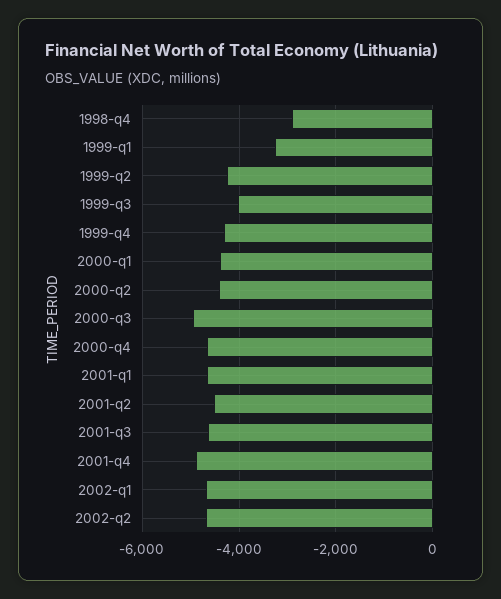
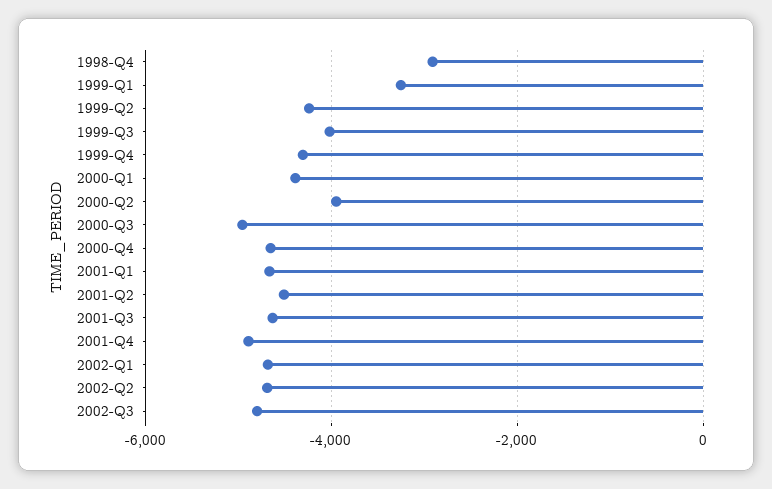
2000-q2: -4400 -> -4000
2002-Q3: none -> -4800

